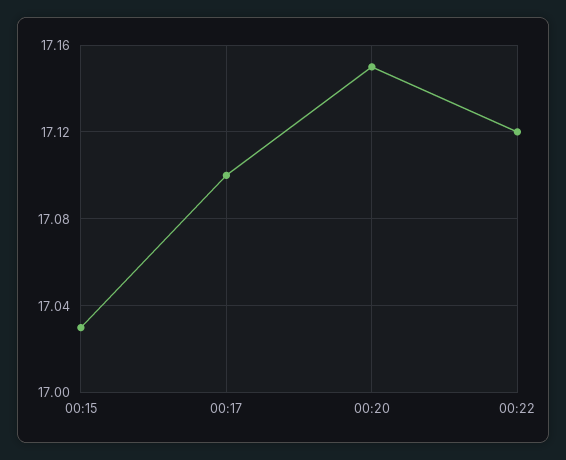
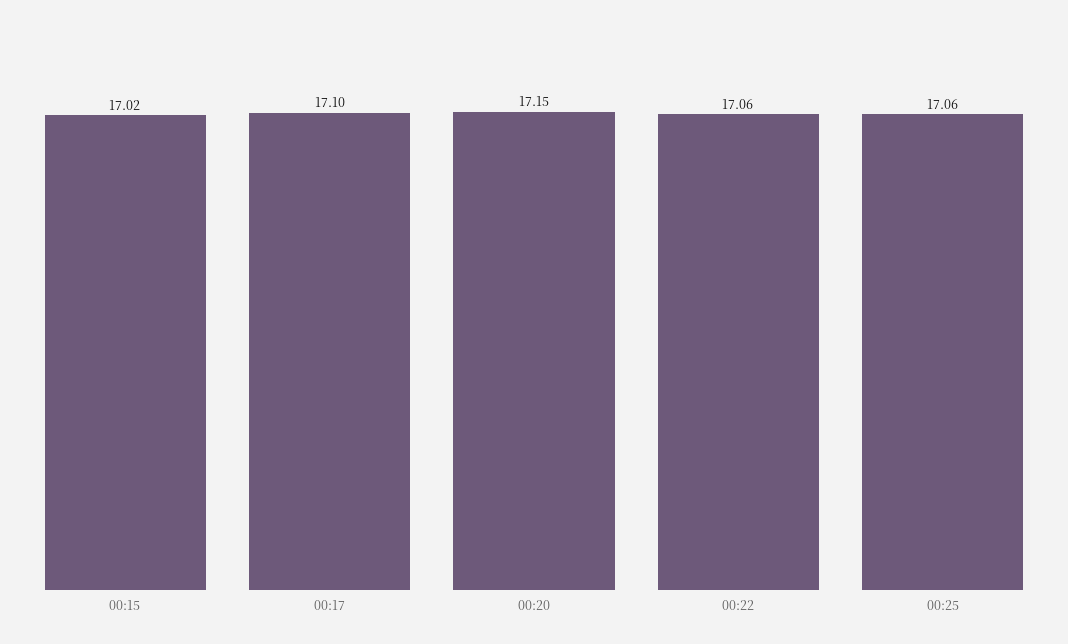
00:15: 17.03 -> 17.02
00:22: 17.12 -> 17.06
00:25: none -> 17.06

